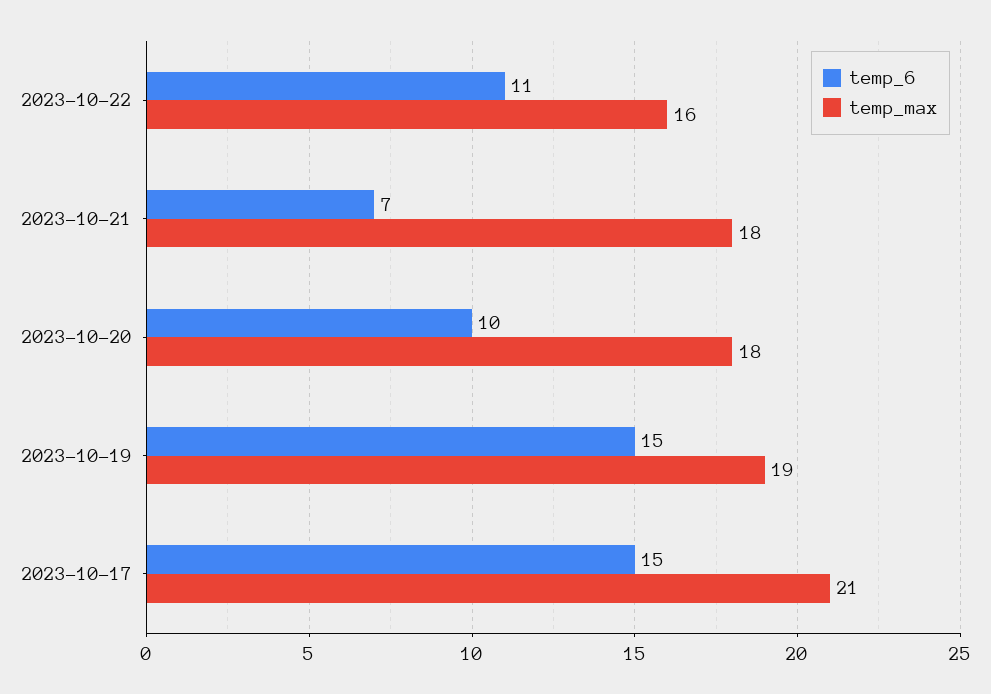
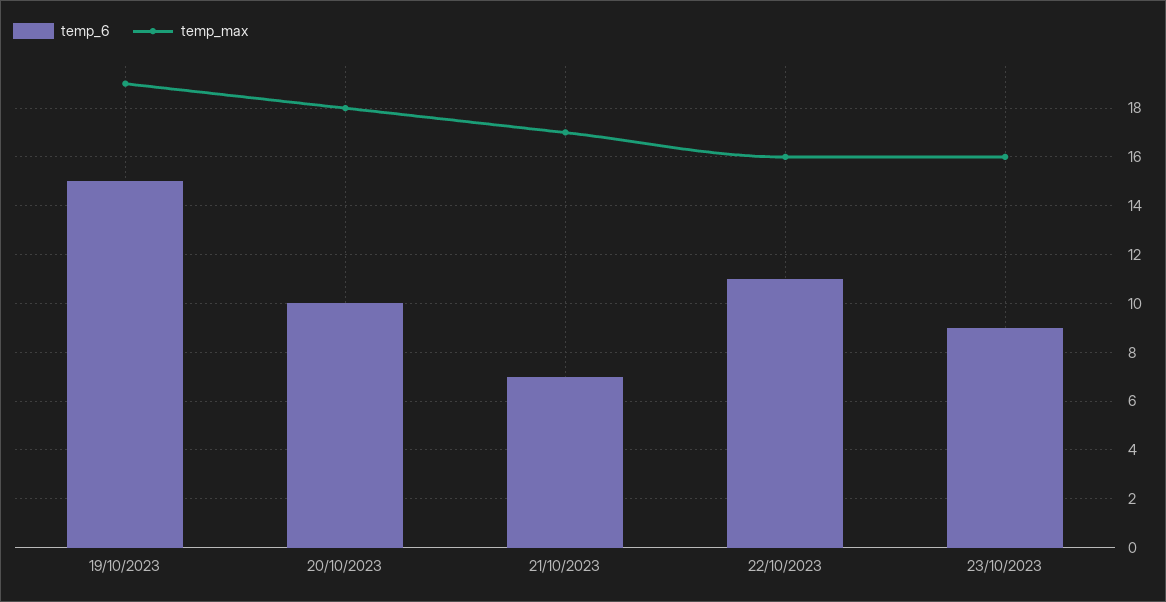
temp_max, 2023-10-21: 18 -> 17
temp_6, 2023-10-17: 15 -> none
temp_max, 2023-10-17: 21 -> none
temp_6, 23/10/2023: none -> 9
temp_max, 23/10/2023: none -> 16

